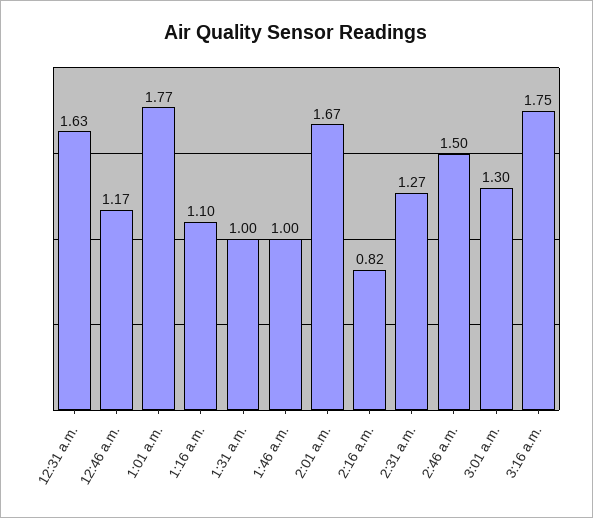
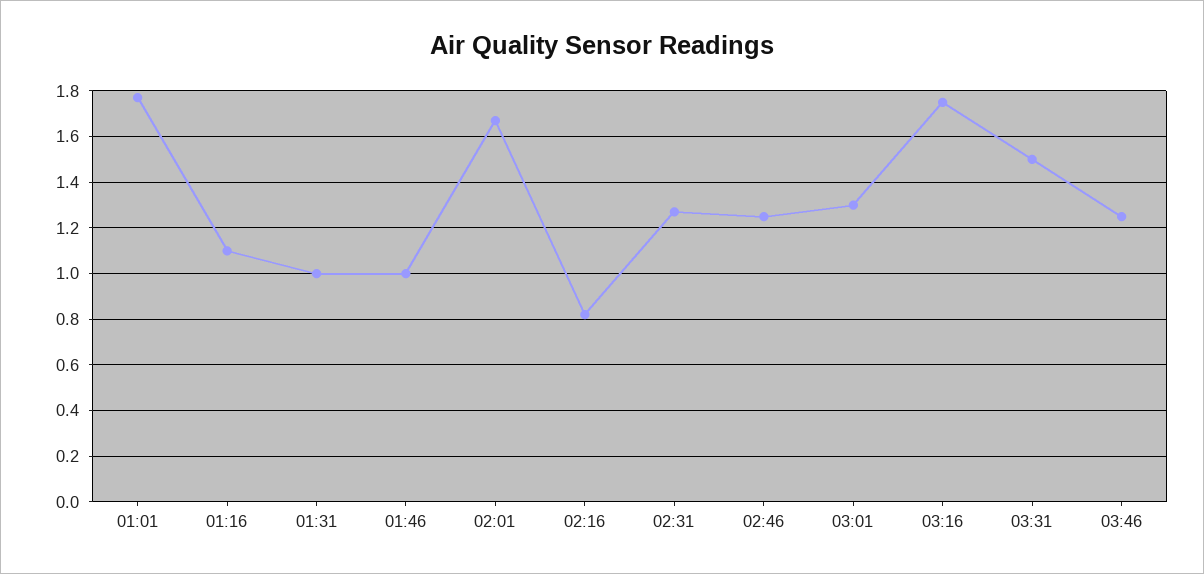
12:31 a.m.: 1.63 -> none
12:46 a.m.: 1.17 -> none
2:46 a.m.: 1.5 -> 1.25
03:31: none -> 1.5
03:46: none -> 1.25

